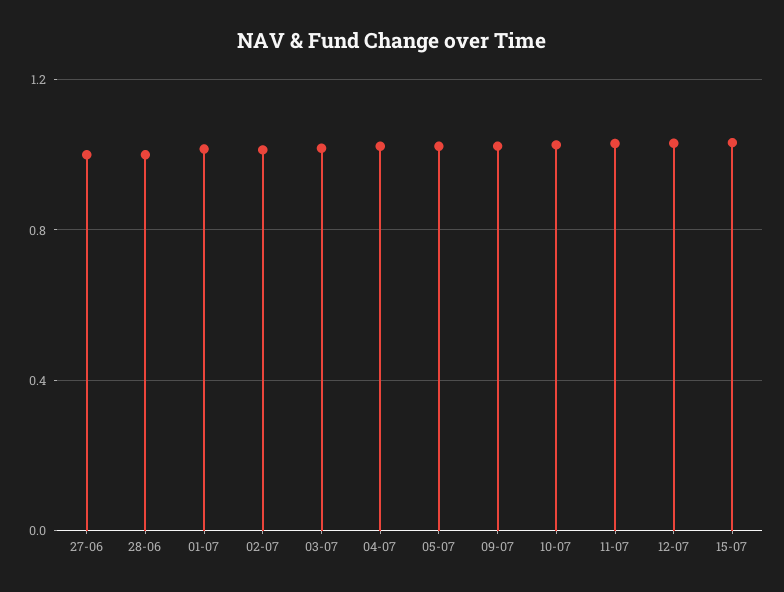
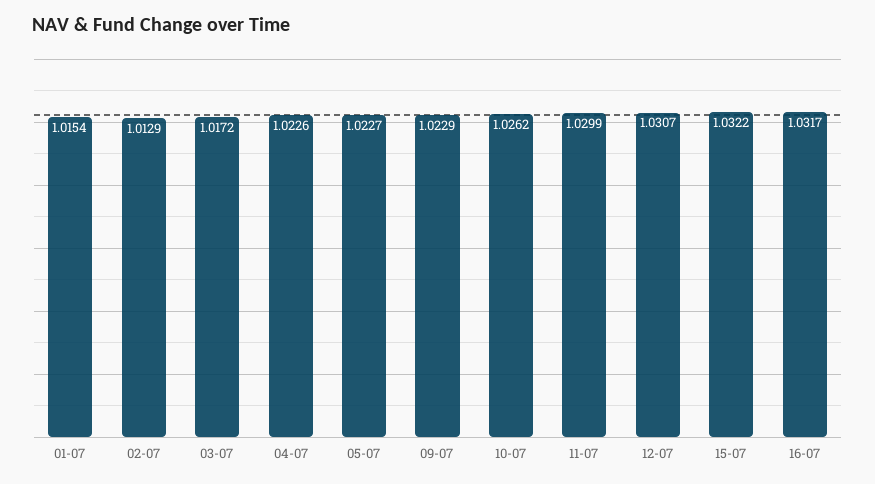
27-06: 1 -> none
28-06: 1 -> none
16-07: none -> 1.0317

